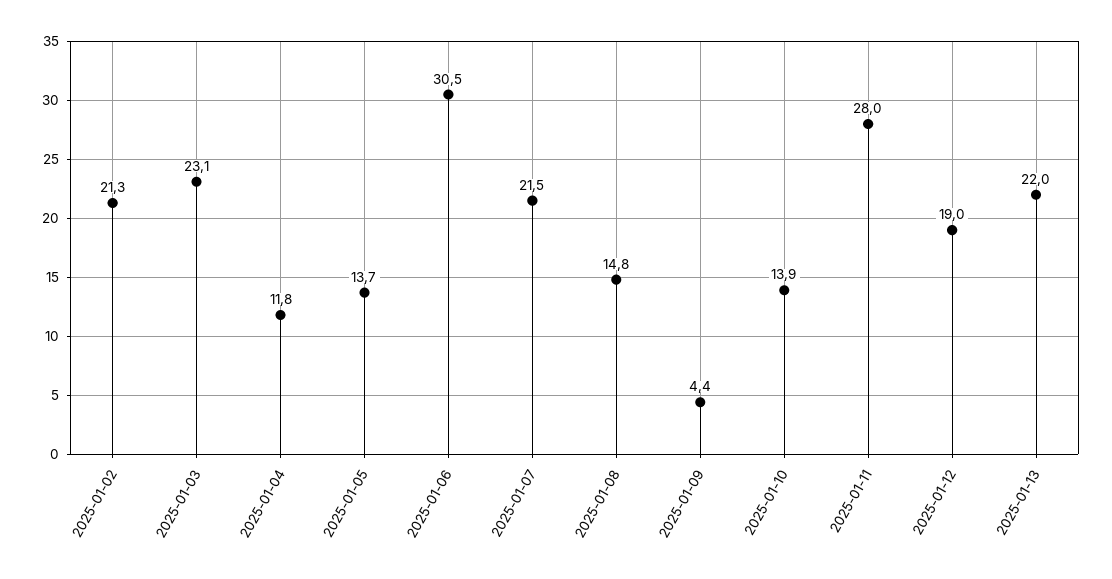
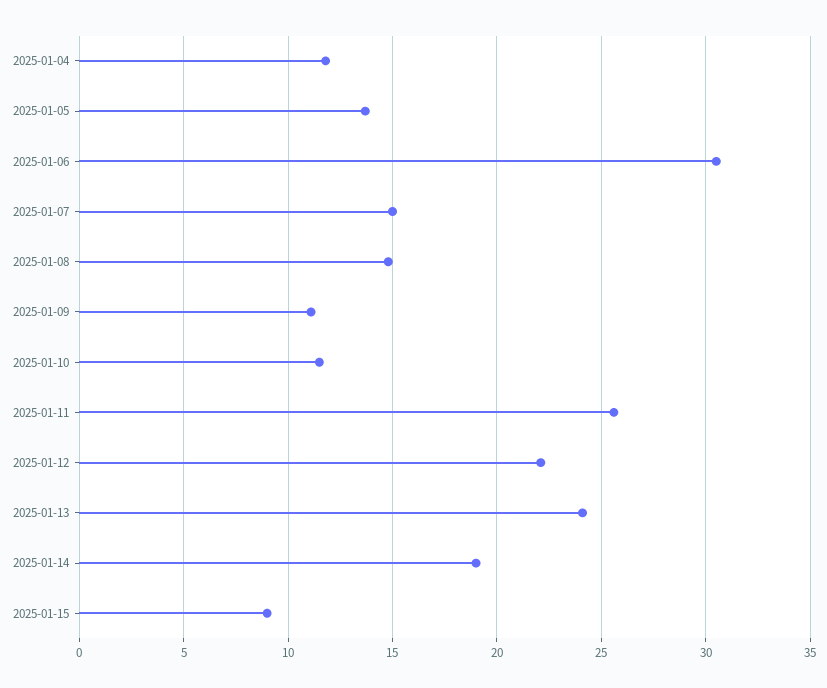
2025-01-02: 21.3 -> none
2025-01-03: 23.1 -> none
2025-01-07: 21.5 -> 15
2025-01-09: 4.4 -> 11
2025-01-10: 13.9 -> 11.5
2025-01-11: 28 -> 25.5
2025-01-12: 19 -> 22
2025-01-13: 22 -> 24
2025-01-14: none -> 19
2025-01-15: none -> 9

